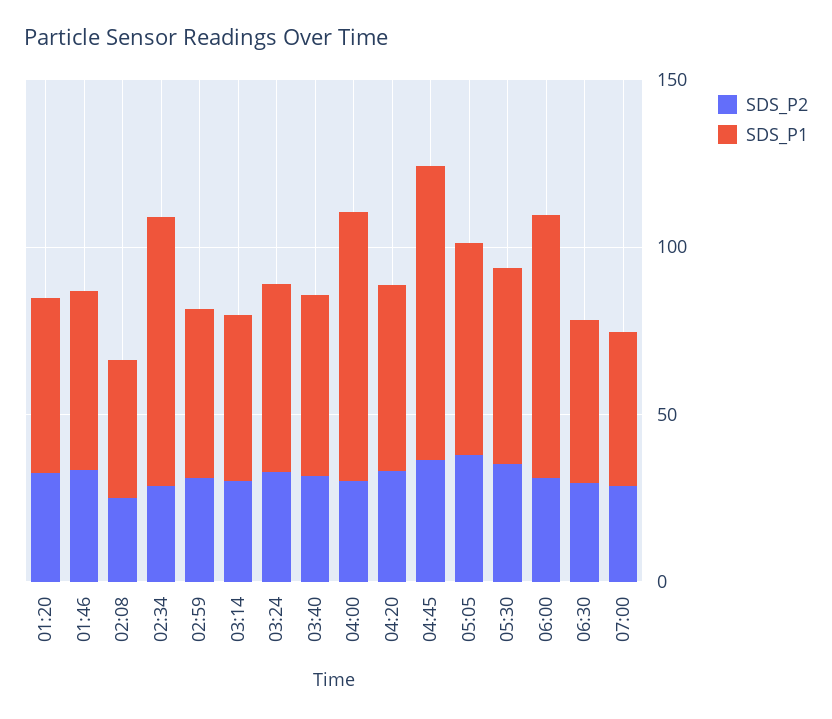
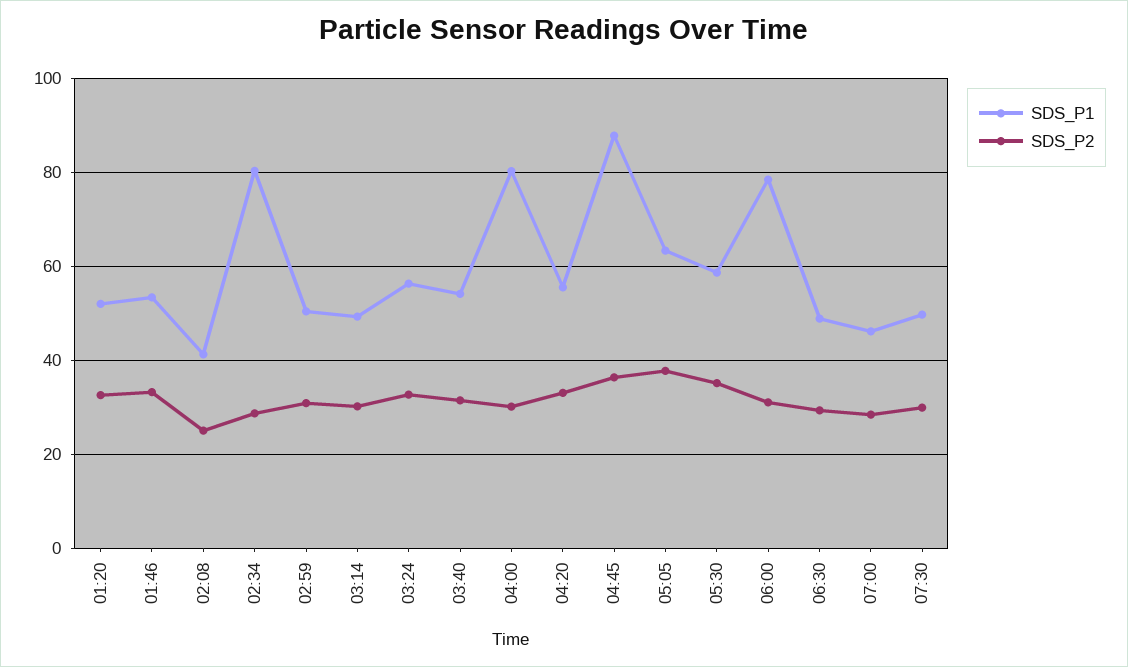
SDS_P1, 07:30: none -> 50
SDS_P2, 07:30: none -> 30

